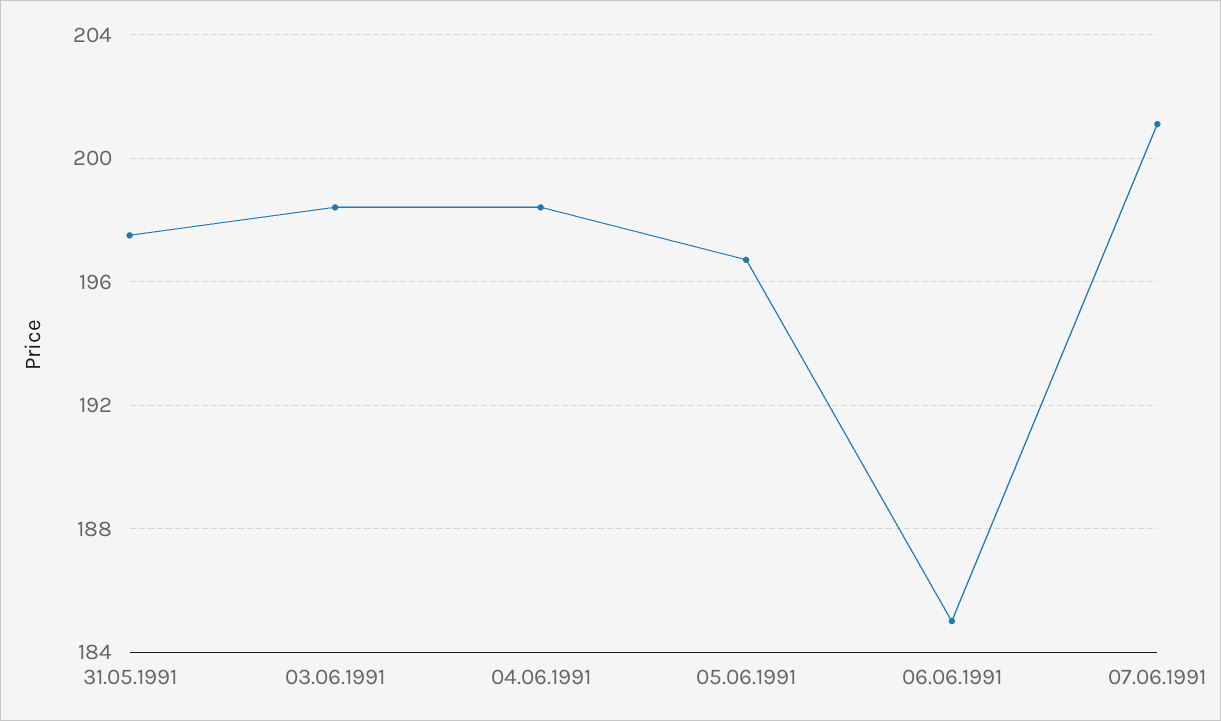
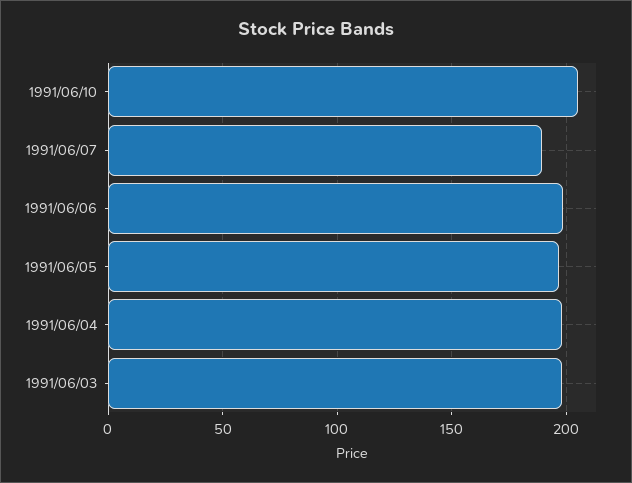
31.05.1991: 197.5 -> none
06.06.1991: 185 -> 200
07.06.1991: 201 -> 190
1991/06/10: none -> 205

